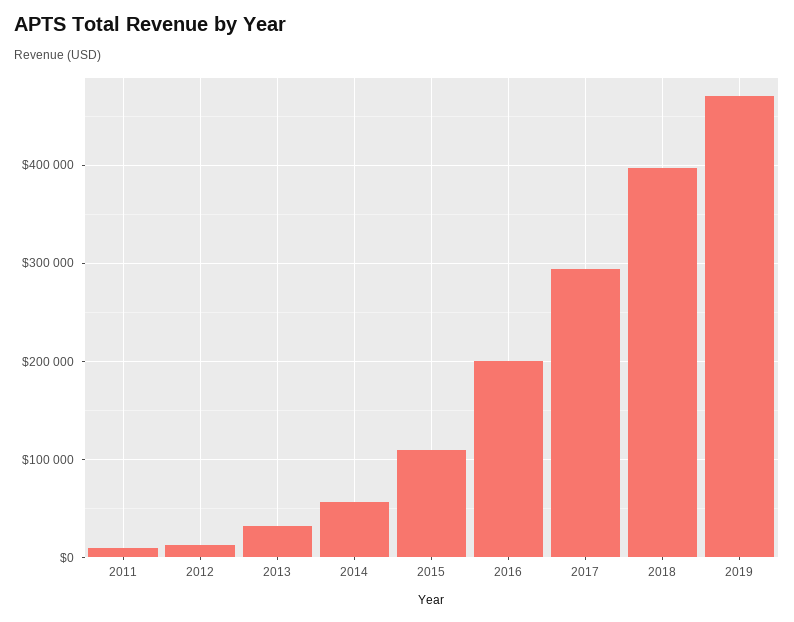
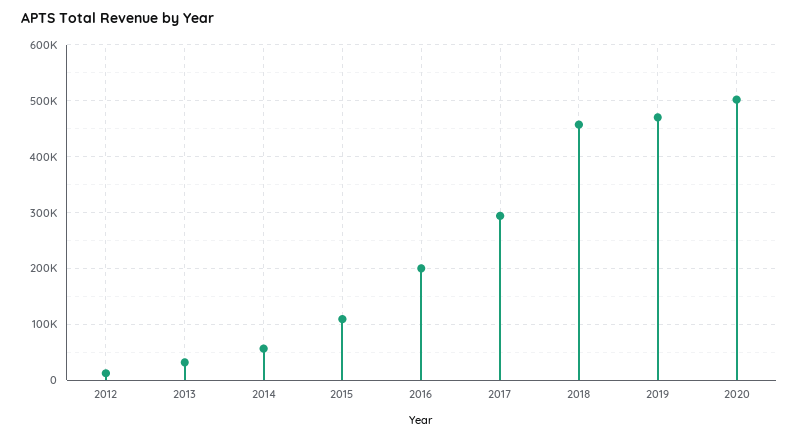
2011: 10000 -> none
2018: 400000 -> 460000
2020: none -> 500000

